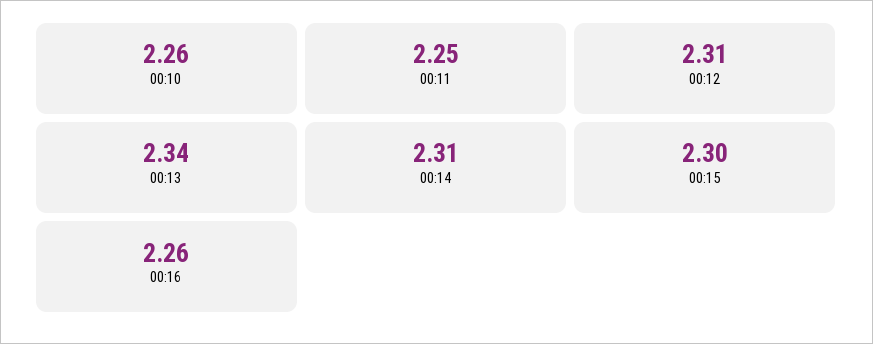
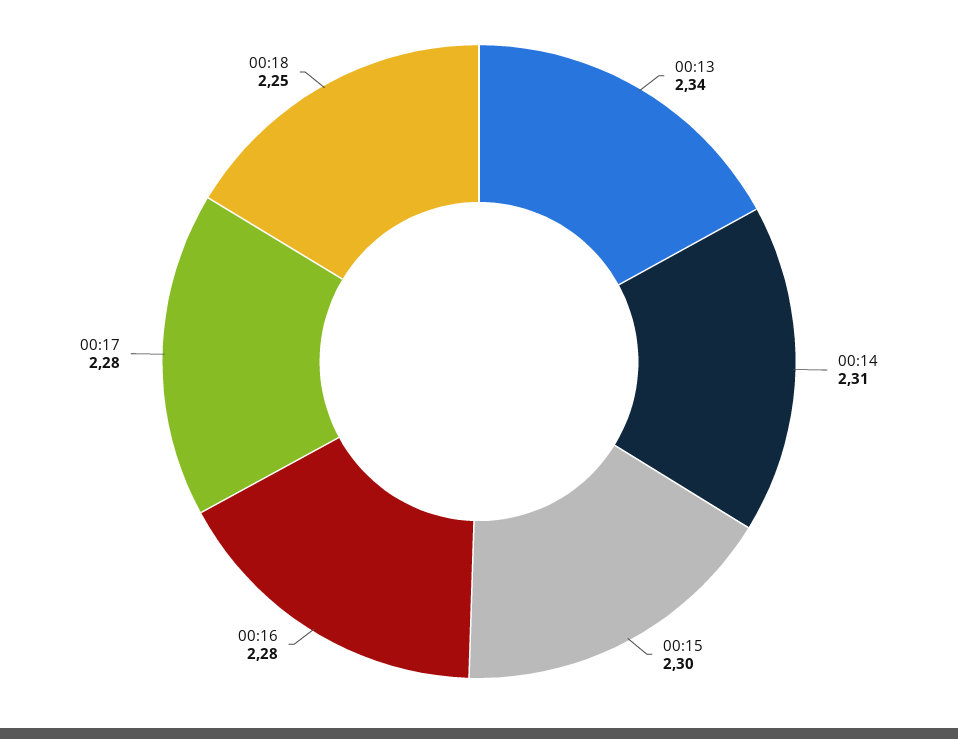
00:10: 2.26 -> none
00:11: 2.25 -> none
00:12: 2.31 -> none
00:16: 2.26 -> 2.28
00:17: none -> 2.28
00:18: none -> 2.25

